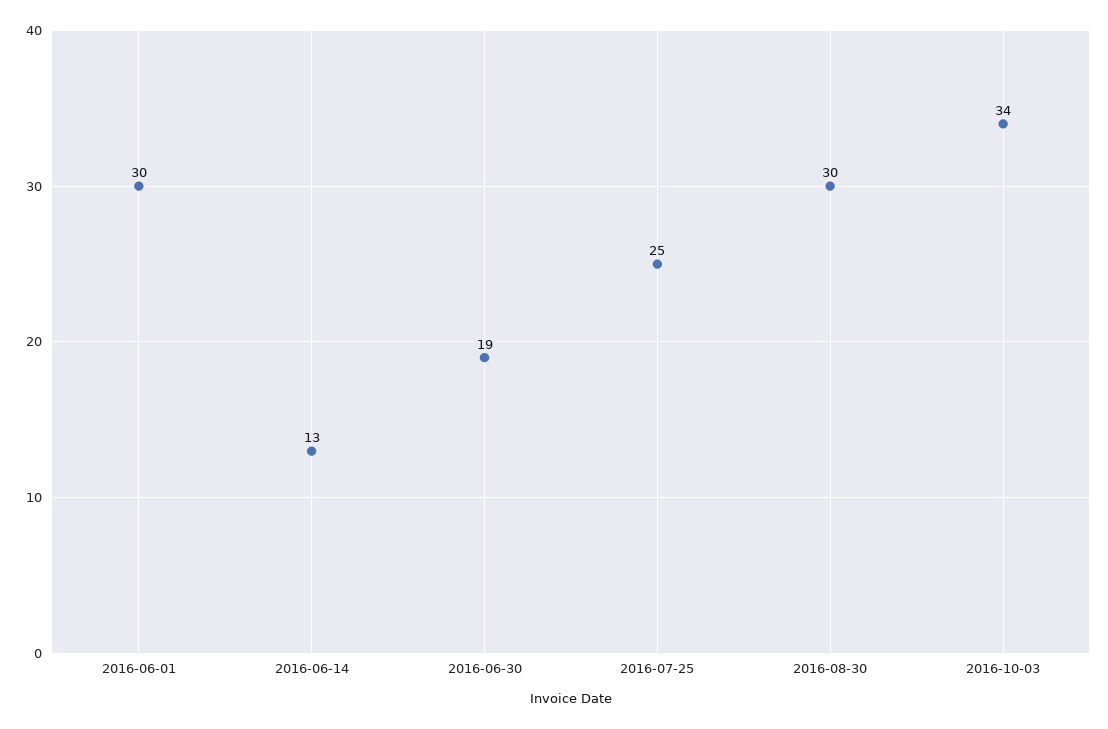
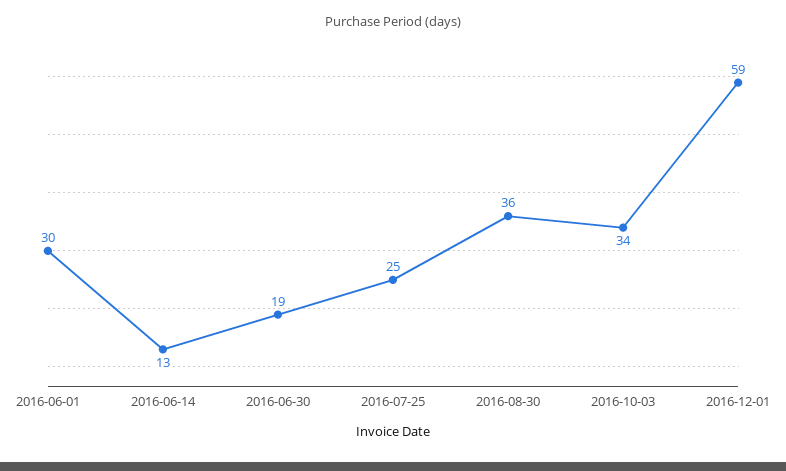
2016-08-30: 30 -> 36
2016-12-01: none -> 59

